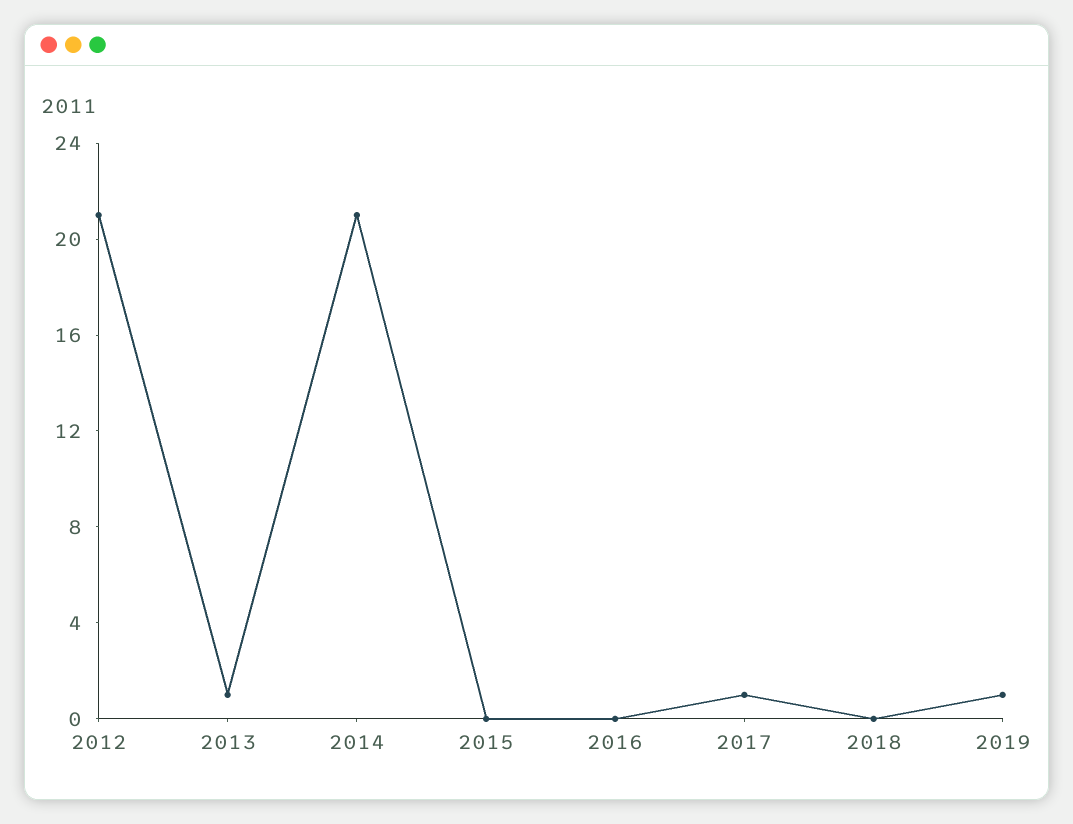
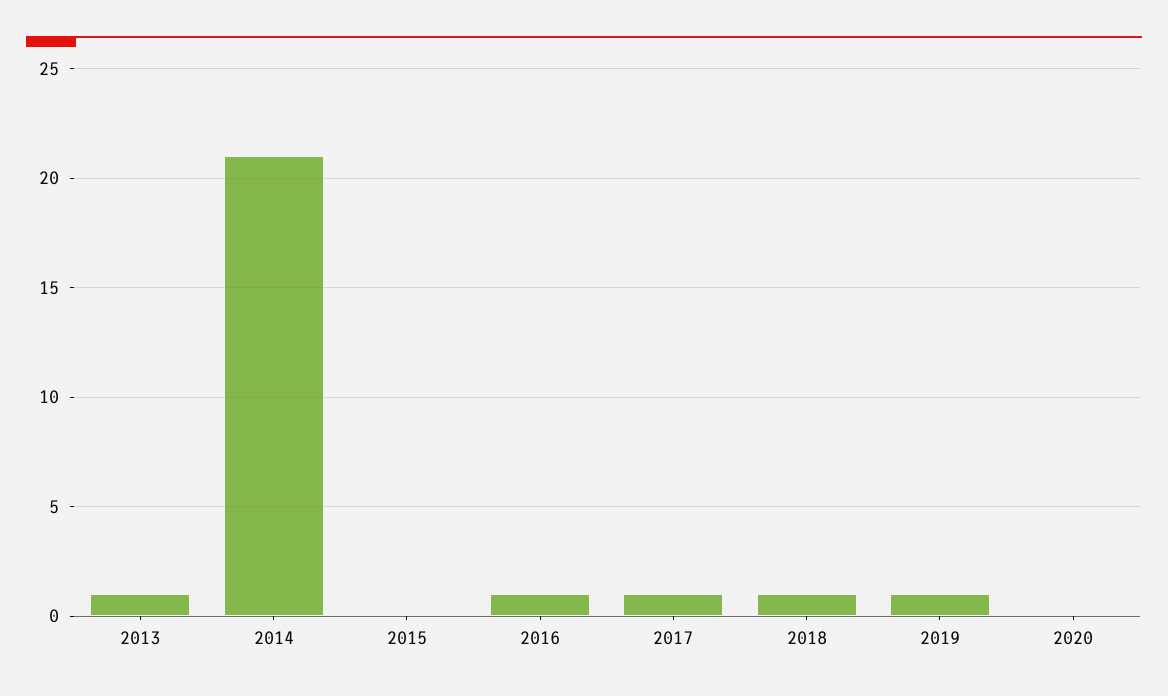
2012: 21 -> none
2016: 0 -> 1
2018: 0 -> 1
2020: none -> 0

